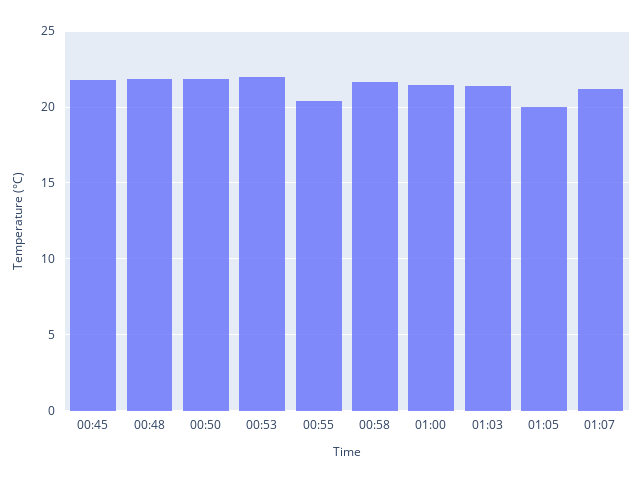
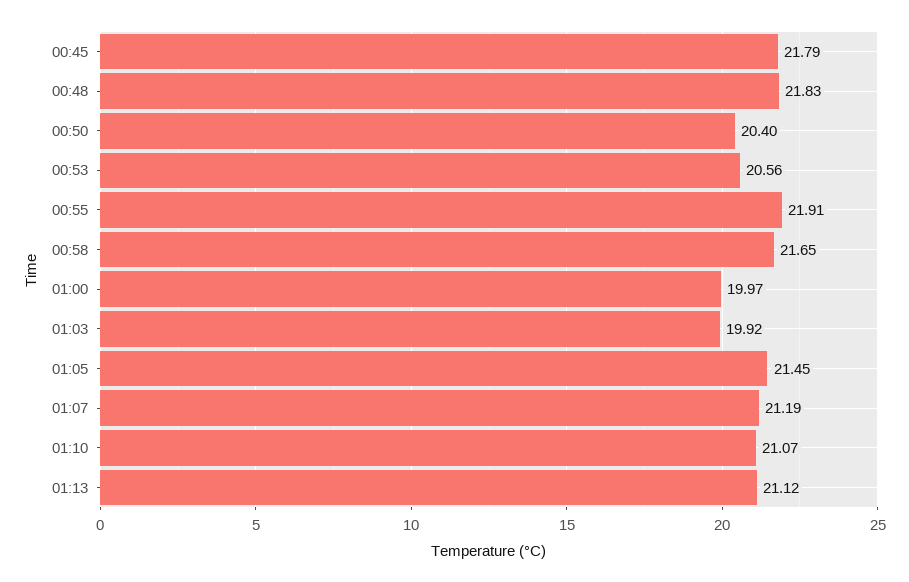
00:50: 22 -> 20.4
00:53: 22 -> 20.56
00:55: 20.5 -> 21.91
01:00: 21.5 -> 19.97
01:03: 21.5 -> 19.92
01:05: 20 -> 21.45
01:10: none -> 21.07
01:13: none -> 21.12

